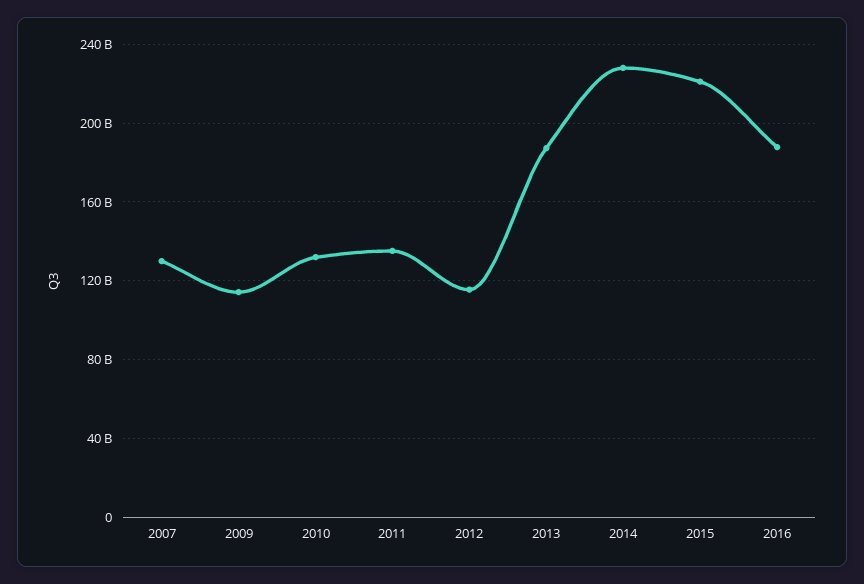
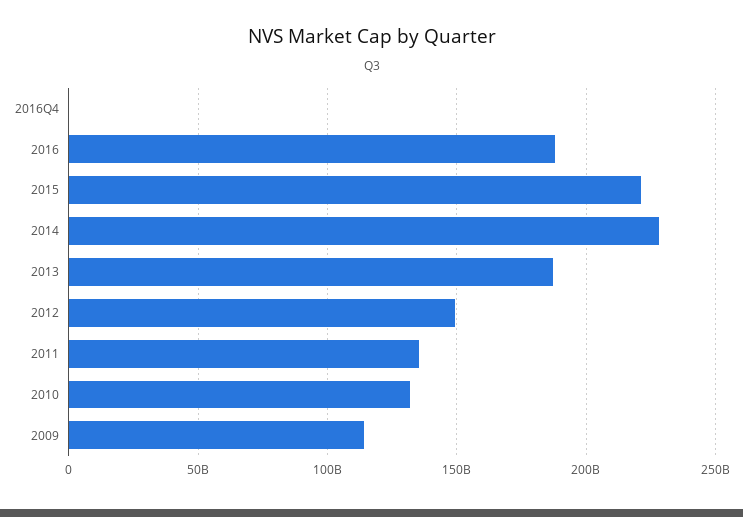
2007: 130000000000 -> none
2012: 115000000000 -> 150000000000
2016Q4: none -> 0

